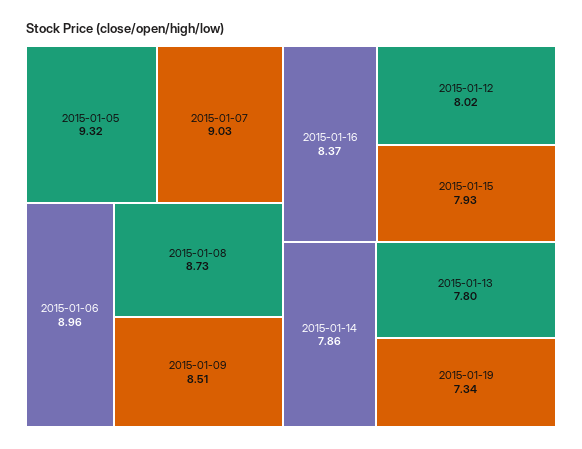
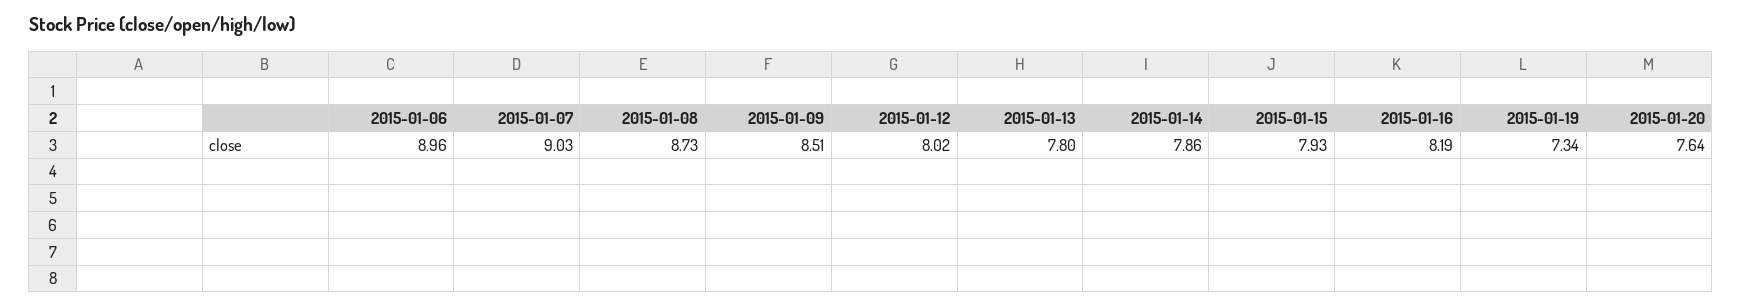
2015-01-05: 9.32 -> none
2015-01-16: 8.37 -> 8.19
2015-01-20: none -> 7.64

